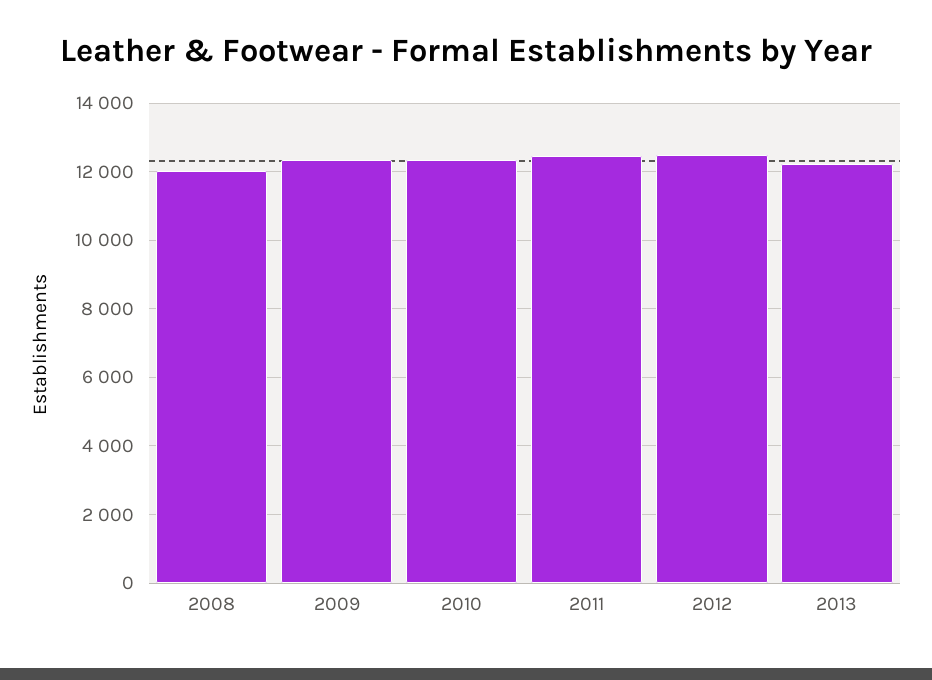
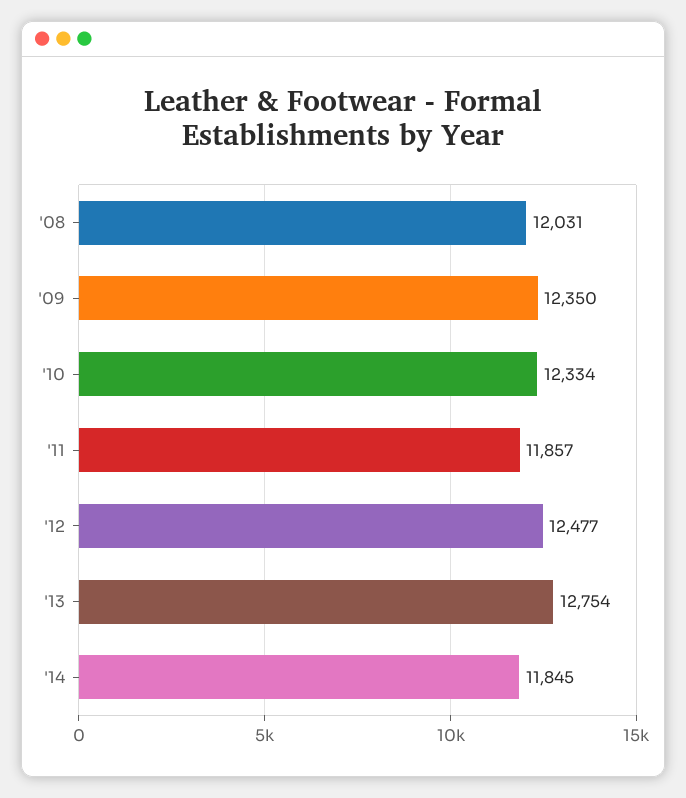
2011: 12400 -> 11857
2013: 12200 -> 12754
'14: none -> 11845

